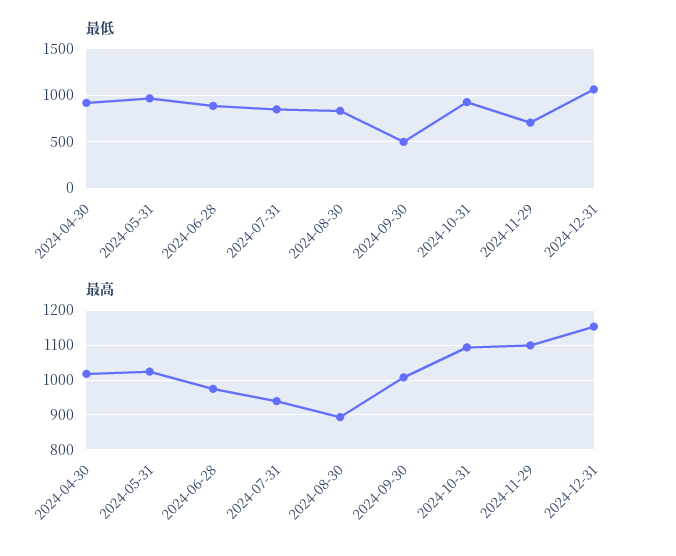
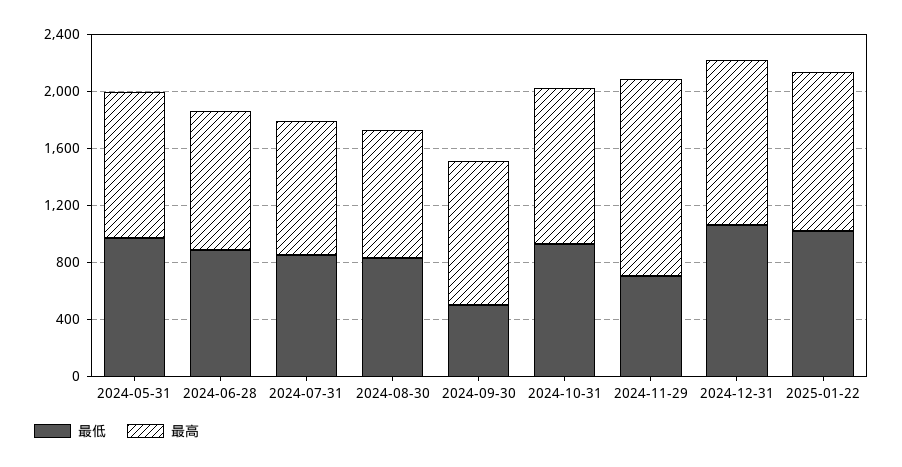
最低, 2024-04-30: 900 -> none
最高, 2024-04-30: 1020 -> none
最高, 2024-11-29: 1100 -> 1400
最低, 2025-01-22: none -> 1000
最高, 2025-01-22: none -> 1100

